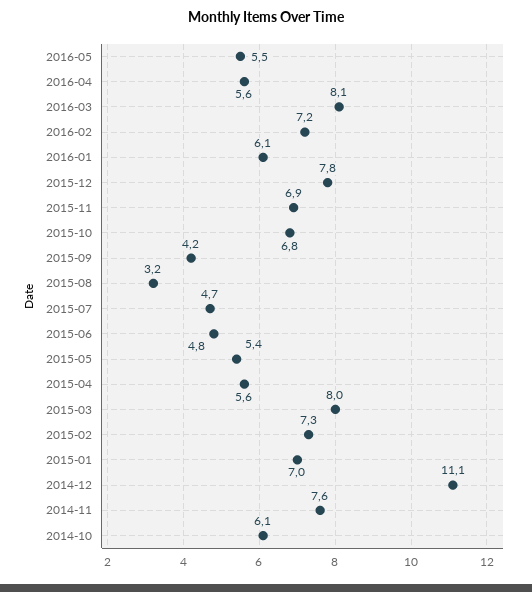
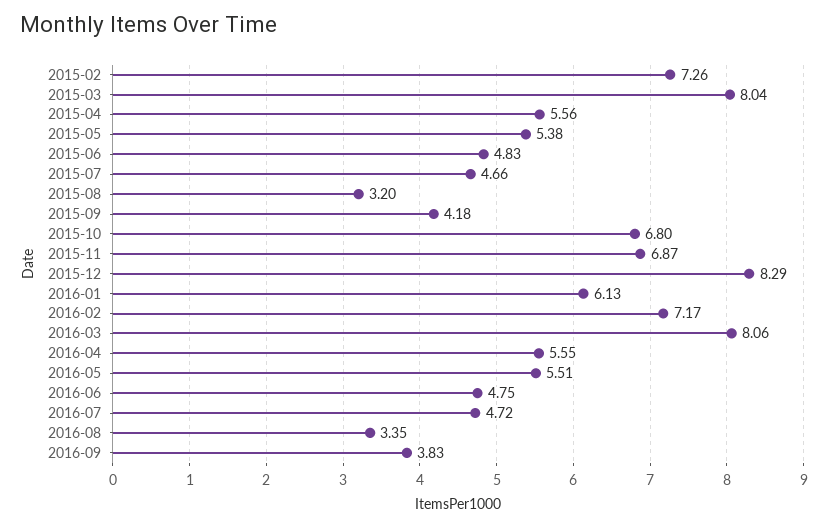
2015-12: 7.8 -> 8.29
2015-01: 7 -> none
2014-12: 11.1 -> none
2014-11: 7.6 -> none
2014-10: 6.1 -> none
2016-06: none -> 4.75
2016-07: none -> 4.72
2016-08: none -> 3.35
2016-09: none -> 3.83

